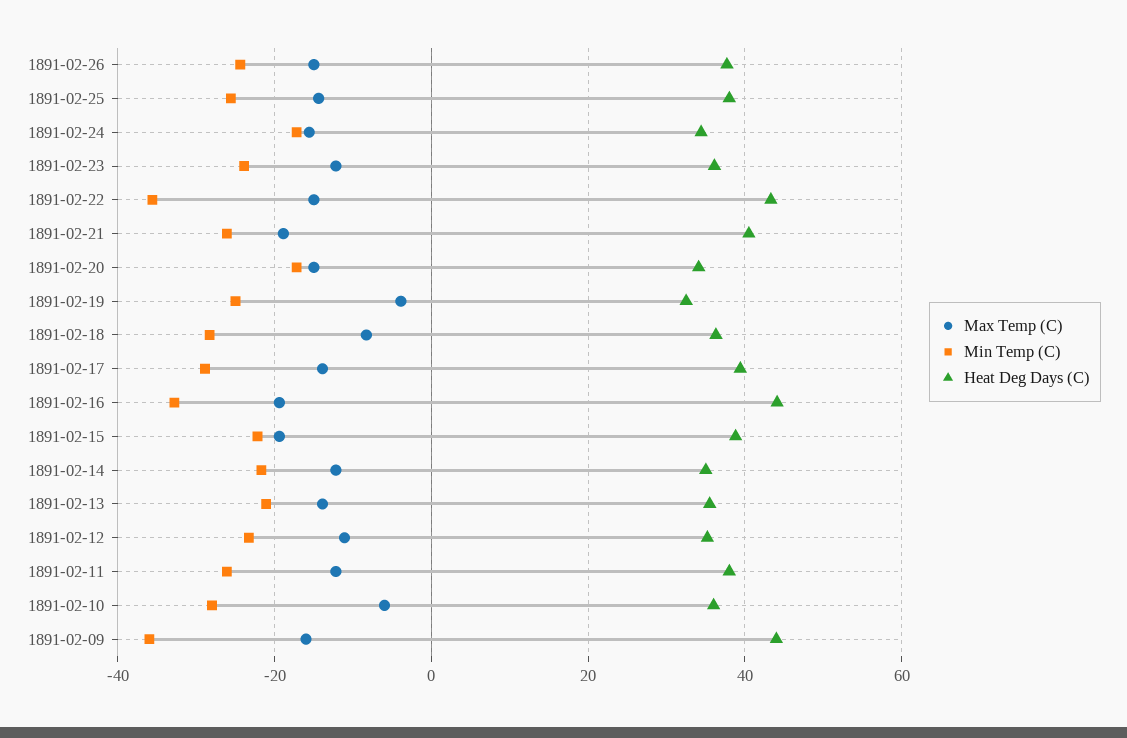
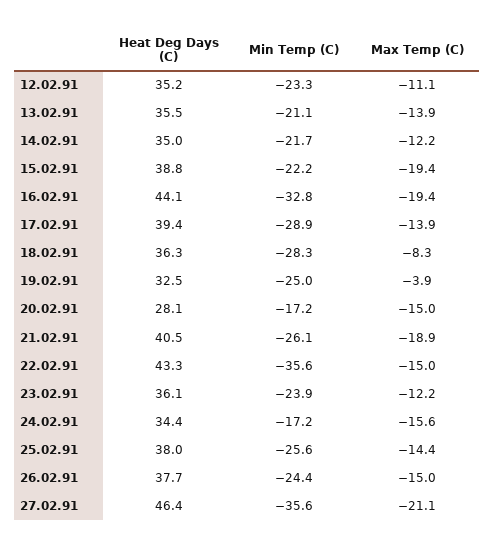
Heat Deg Days (C), 1891-02-20: 34 -> 28.1
Max Temp (C), 1891-02-11: -12 -> none
Min Temp (C), 1891-02-11: -26 -> none
Heat Deg Days (C), 1891-02-11: 38 -> none
Max Temp (C), 1891-02-10: -6 -> none
Min Temp (C), 1891-02-10: -28 -> none
Heat Deg Days (C), 1891-02-10: 36 -> none
Max Temp (C), 1891-02-09: -16 -> none
Min Temp (C), 1891-02-09: -36 -> none
Heat Deg Days (C), 1891-02-09: 44 -> none
Heat Deg Days (C), 27.02.91: none -> 46.4
Min Temp (C), 27.02.91: none -> -35.6
Max Temp (C), 27.02.91: none -> -21.1

